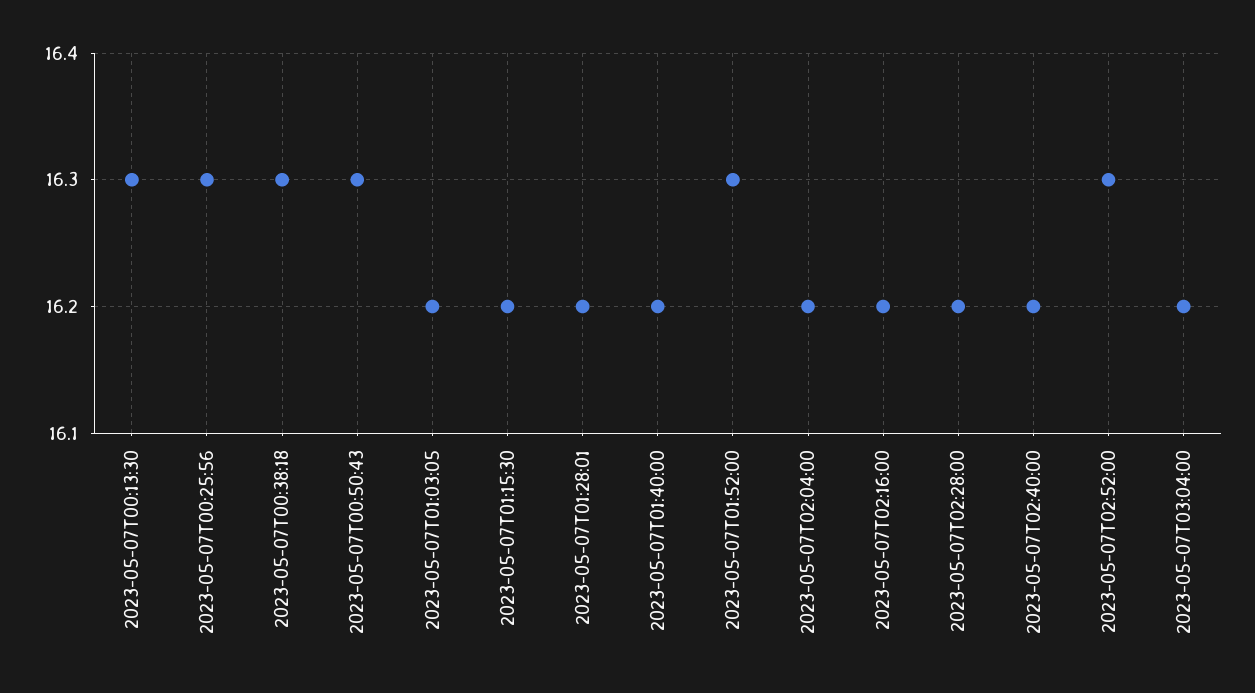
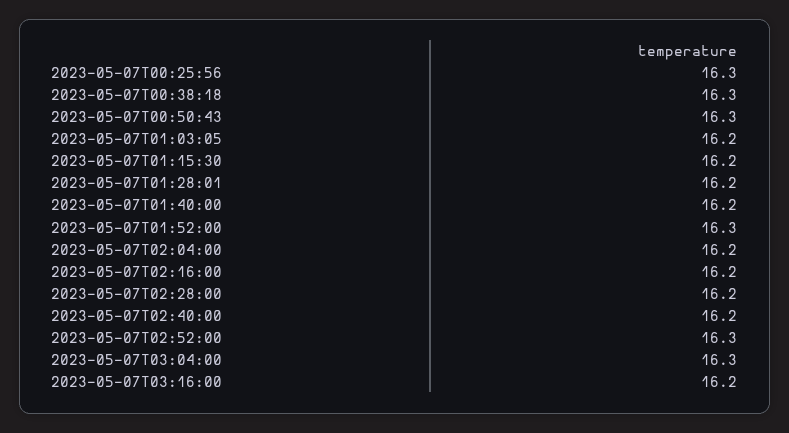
2023-05-07T00:13:30: 16.3 -> none
2023-05-07T03:04:00: 16.2 -> 16.3
2023-05-07T03:16:00: none -> 16.2

